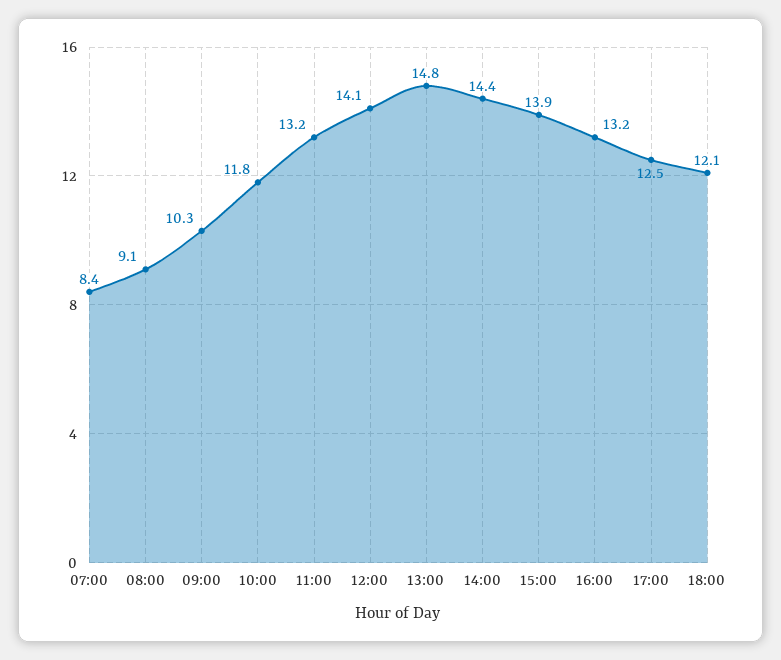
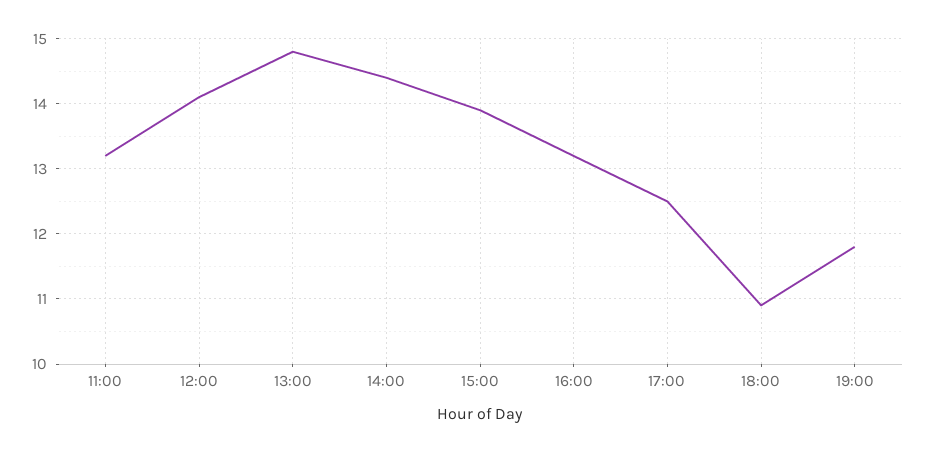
07:00: 8.4 -> none
08:00: 9.1 -> none
09:00: 10.3 -> none
10:00: 11.8 -> none
18:00: 12.1 -> 10.9
19:00: none -> 11.8

